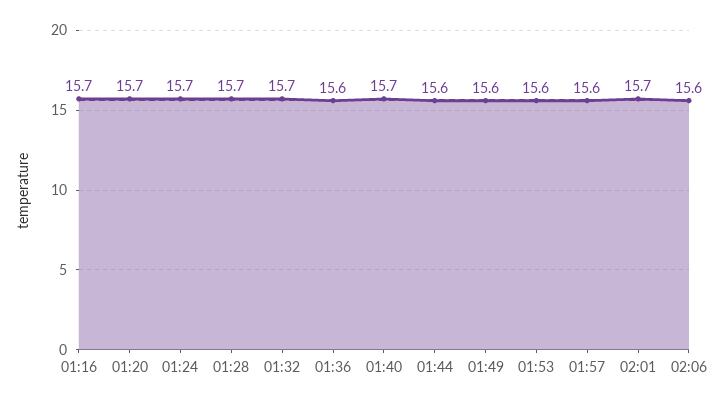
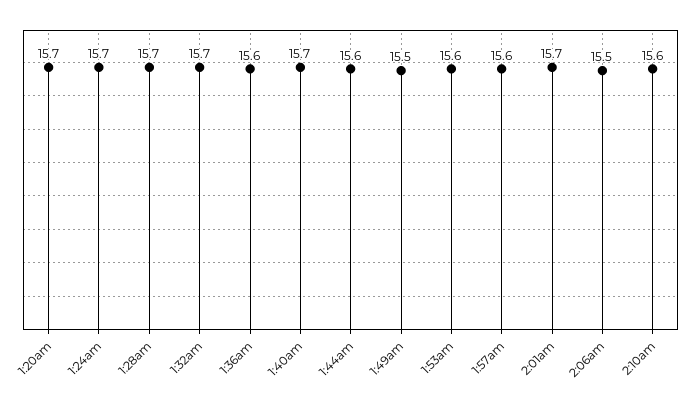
01:16: 15.7 -> none
01:49: 15.6 -> 15.5
02:06: 15.6 -> 15.5
2:10am: none -> 15.6

